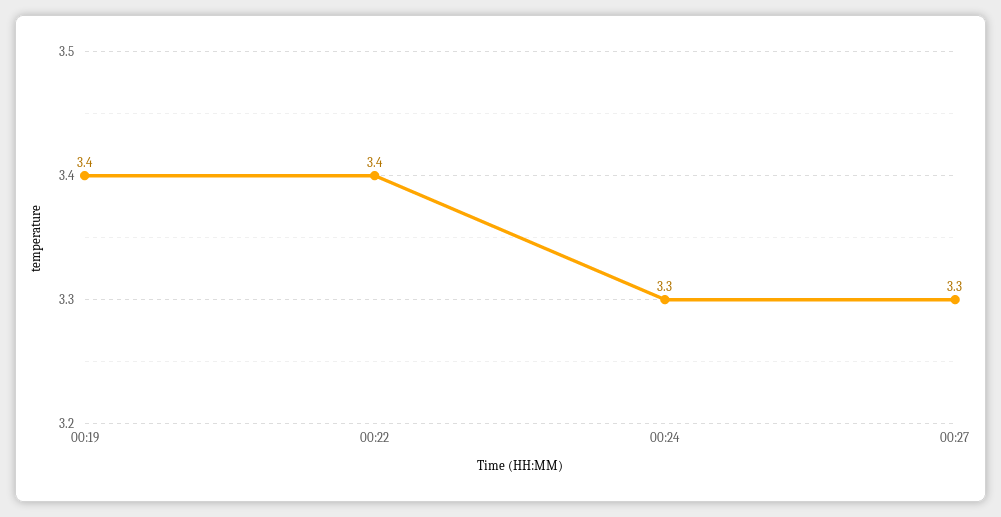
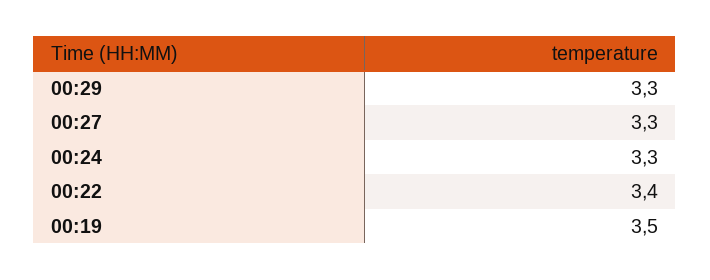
00:19: 3.4 -> 3.5
00:29: none -> 3.3

